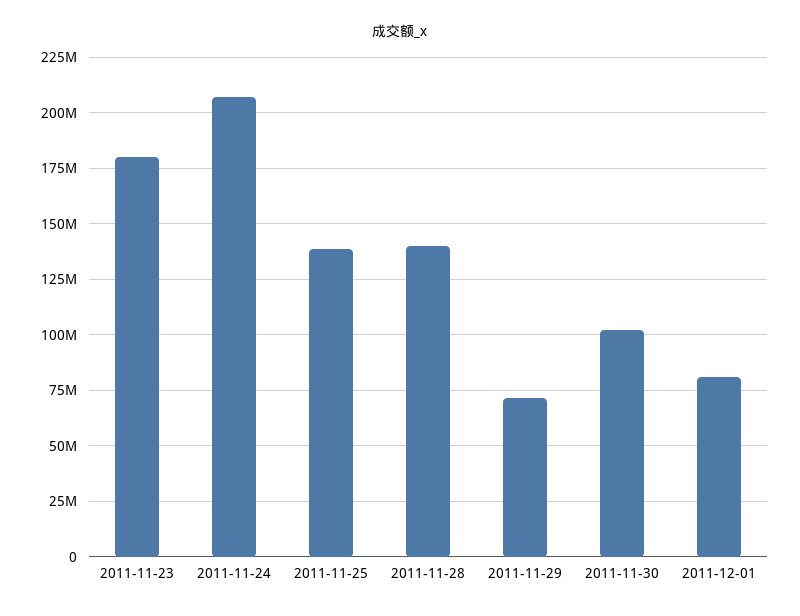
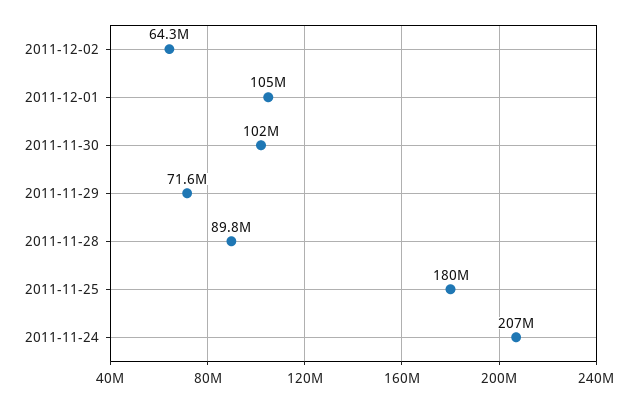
2011-11-23: 180000000 -> none
2011-11-25: 140000000 -> 180000000
2011-11-28: 140000000 -> 89800000
2011-12-01: 80000000 -> 105000000
2011-12-02: none -> 64300000

